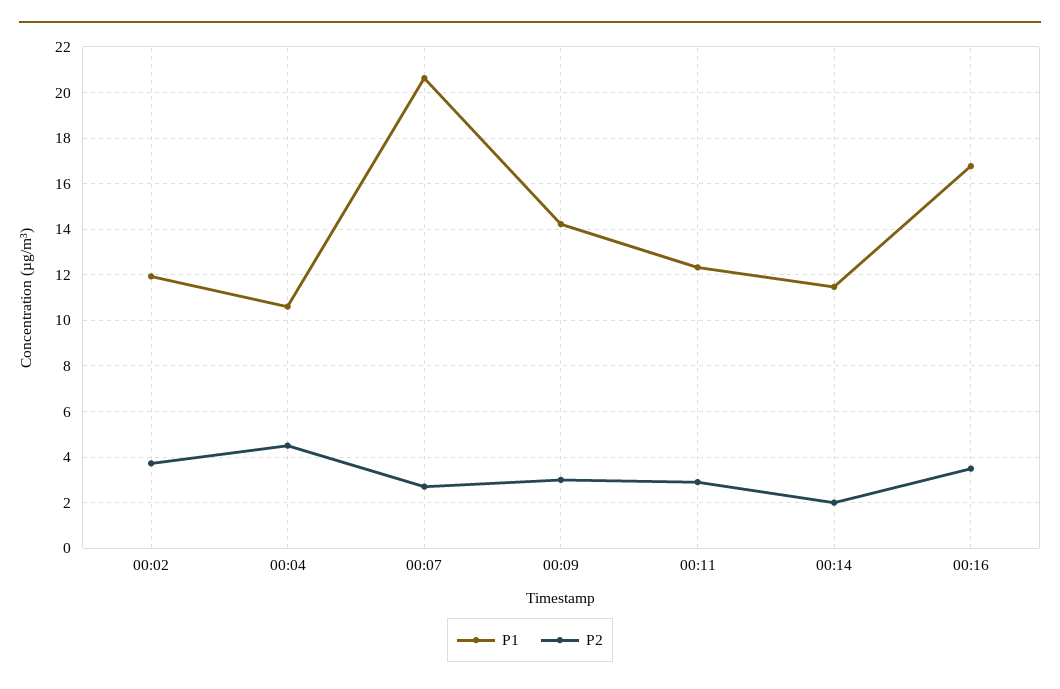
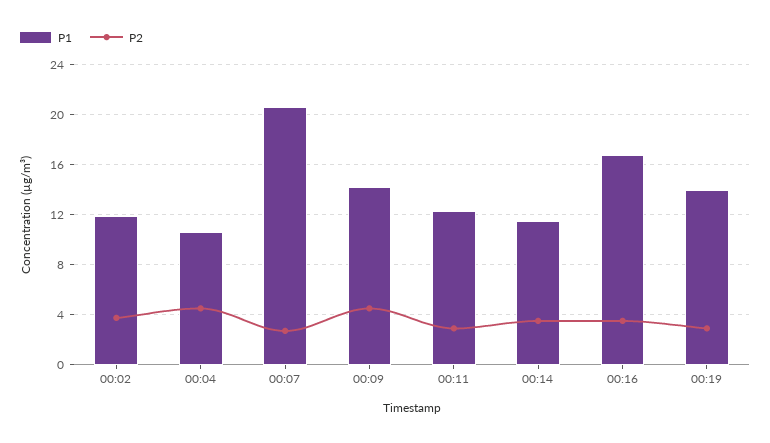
P2, 00:09: 3 -> 4.5
P2, 00:14: 2 -> 3.5
P1, 00:19: none -> 14
P2, 00:19: none -> 3

